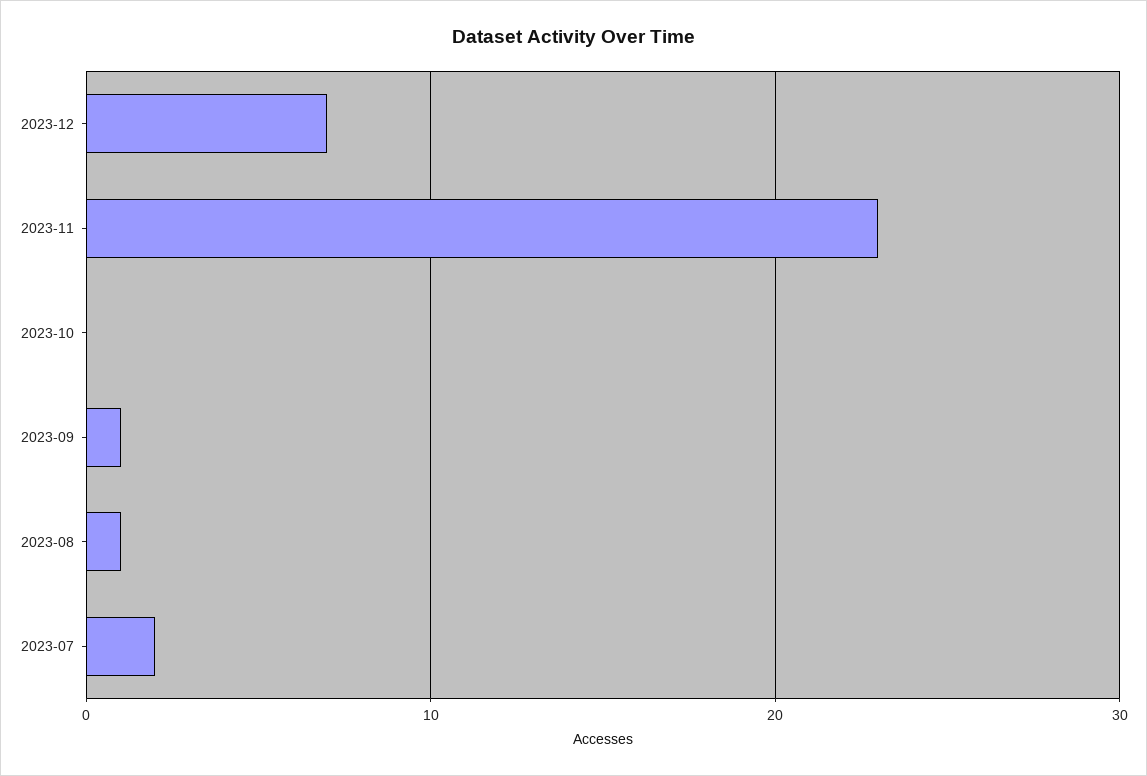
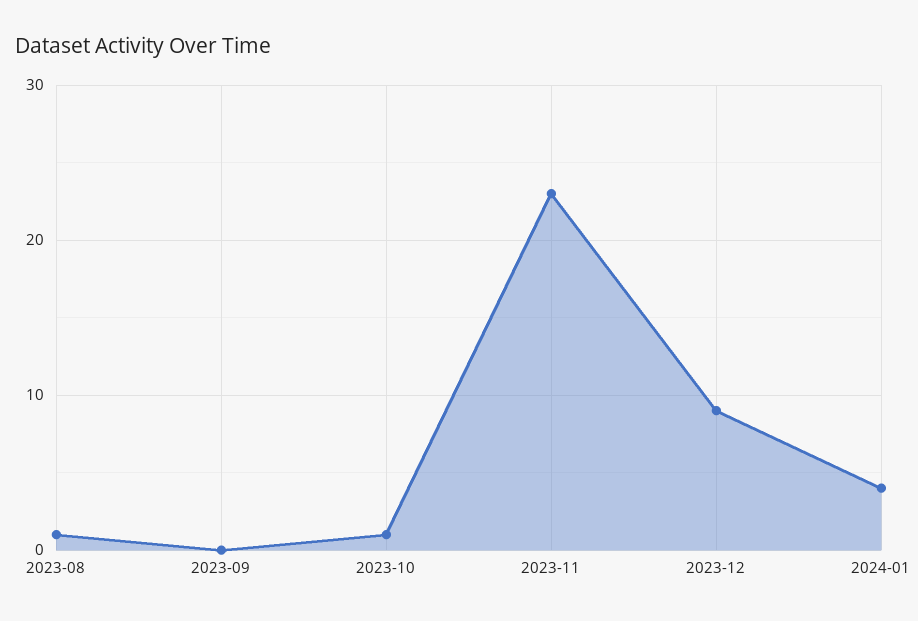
2023-12: 7 -> 9
2023-10: 0 -> 1
2023-09: 1 -> 0
2023-07: 2 -> none
2024-01: none -> 4

